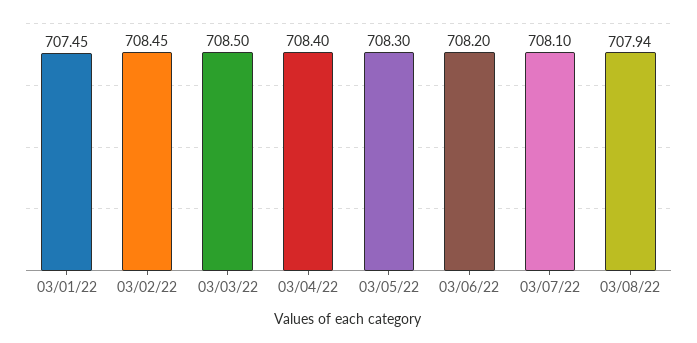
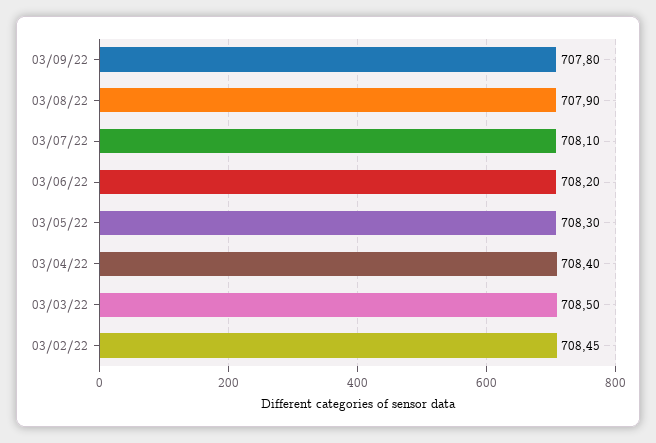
03/01/22: 707.45 -> none
03/08/22: 707.94 -> 707.9
03/09/22: none -> 707.8

